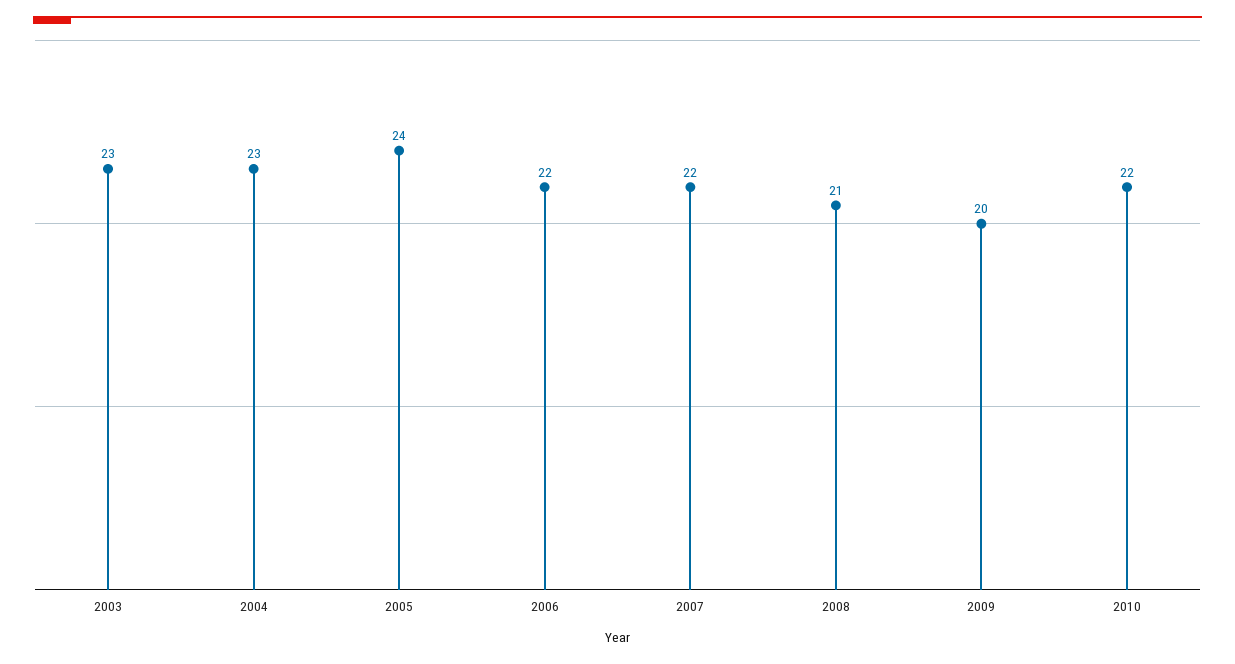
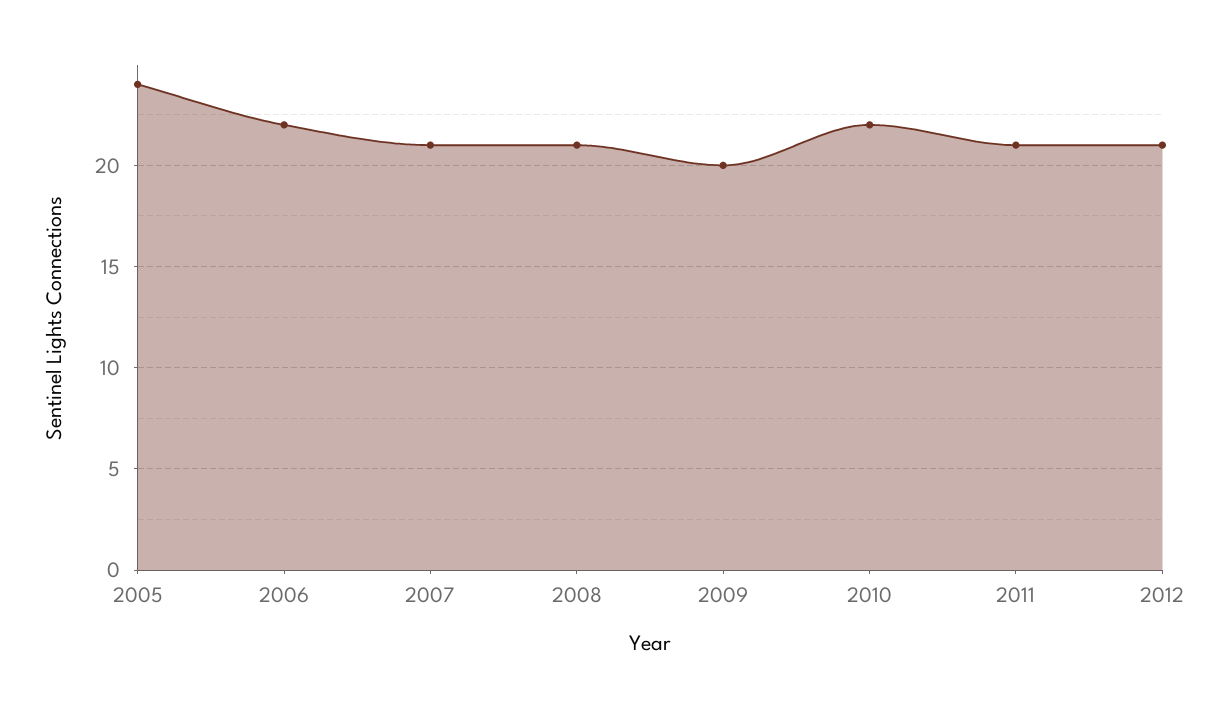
2003: 23 -> none
2004: 23 -> none
2007: 22 -> 21
2011: none -> 21
2012: none -> 21

